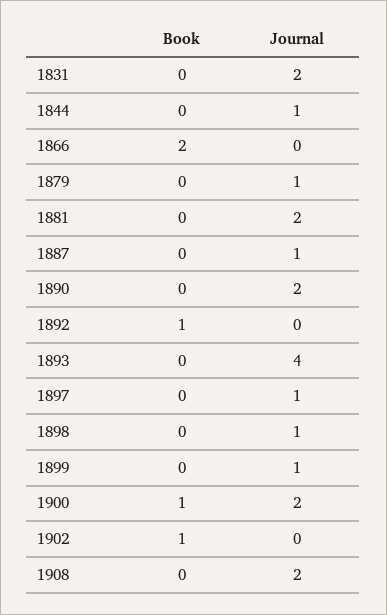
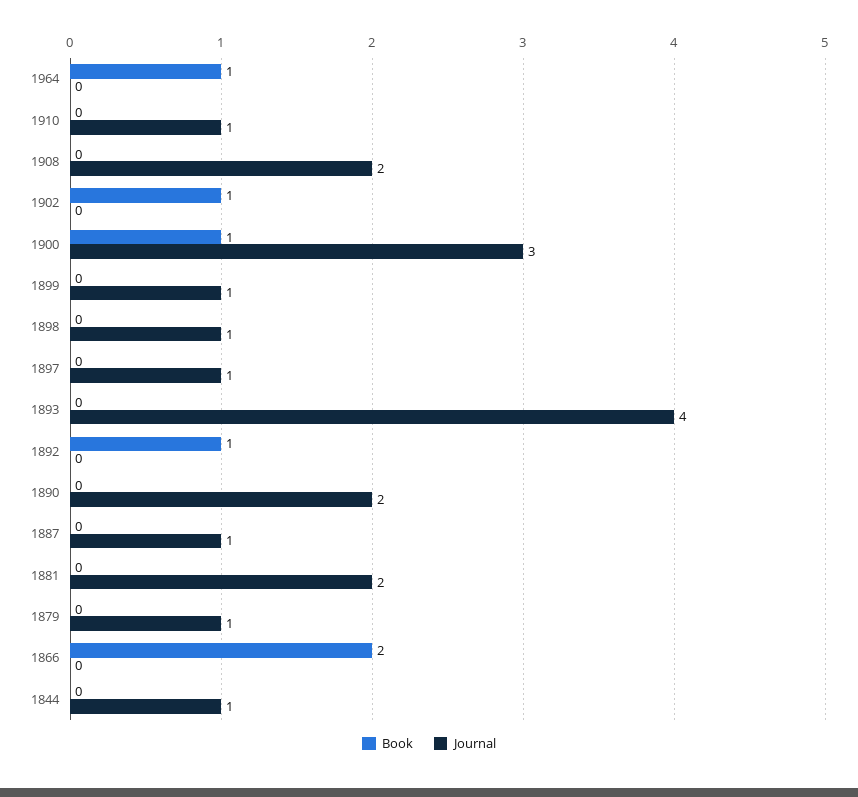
Book, 1831: 0 -> none
Journal, 1831: 2 -> none
Journal, 1900: 2 -> 3
Book, 1964: none -> 1
Journal, 1964: none -> 0
Book, 1910: none -> 0
Journal, 1910: none -> 1

